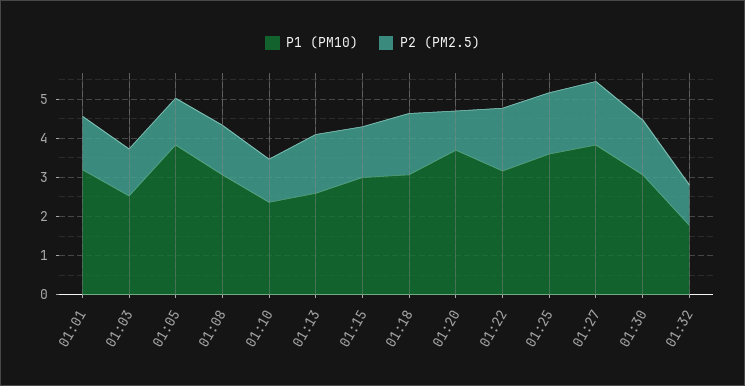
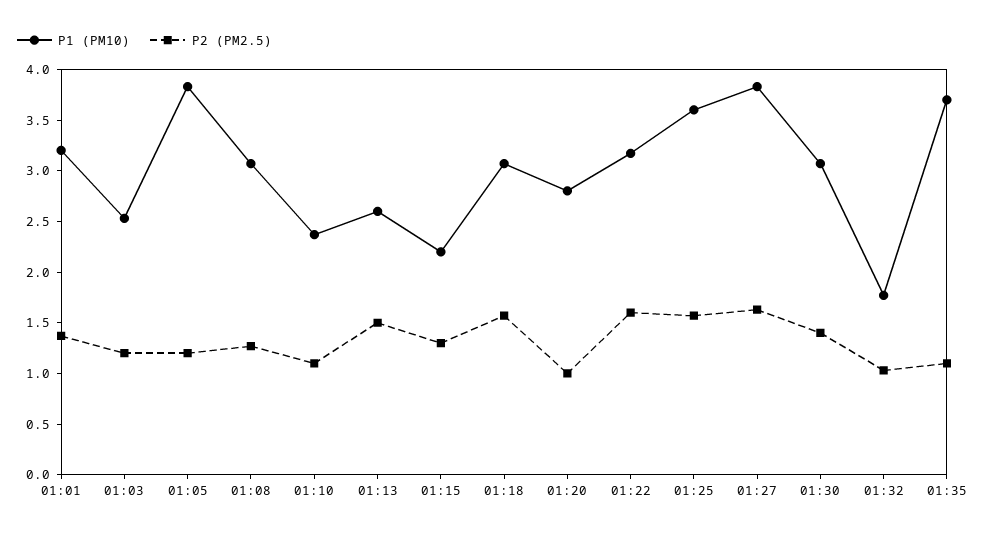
P1 (PM10), 01:15: 3 -> 2.2
P1 (PM10), 01:20: 3.75 -> 2.8
P1 (PM10), 01:35: none -> 3.7
P2 (PM2.5), 01:35: none -> 1.1

